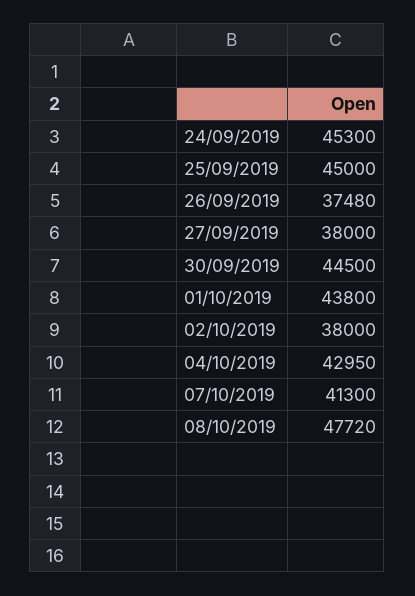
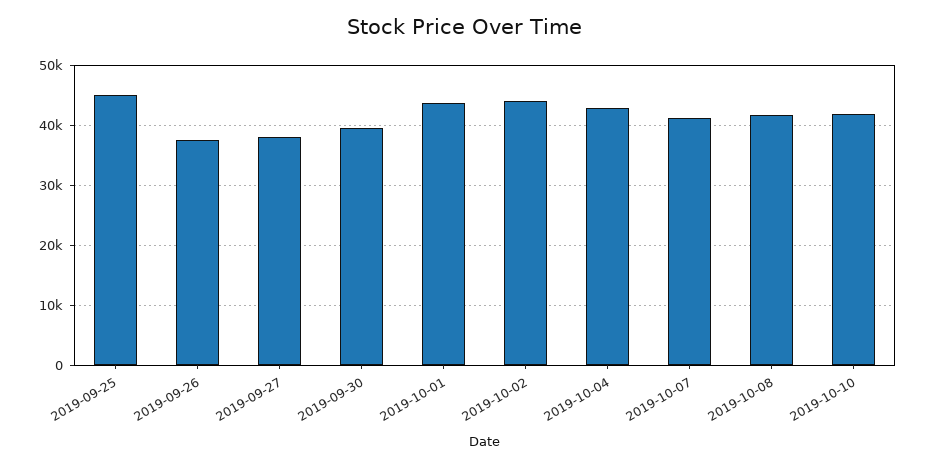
24/09/2019: 45300 -> none
30/09/2019: 44500 -> 40000
02/10/2019: 38000 -> 44000
08/10/2019: 47720 -> 42000
2019-10-10: none -> 42000

